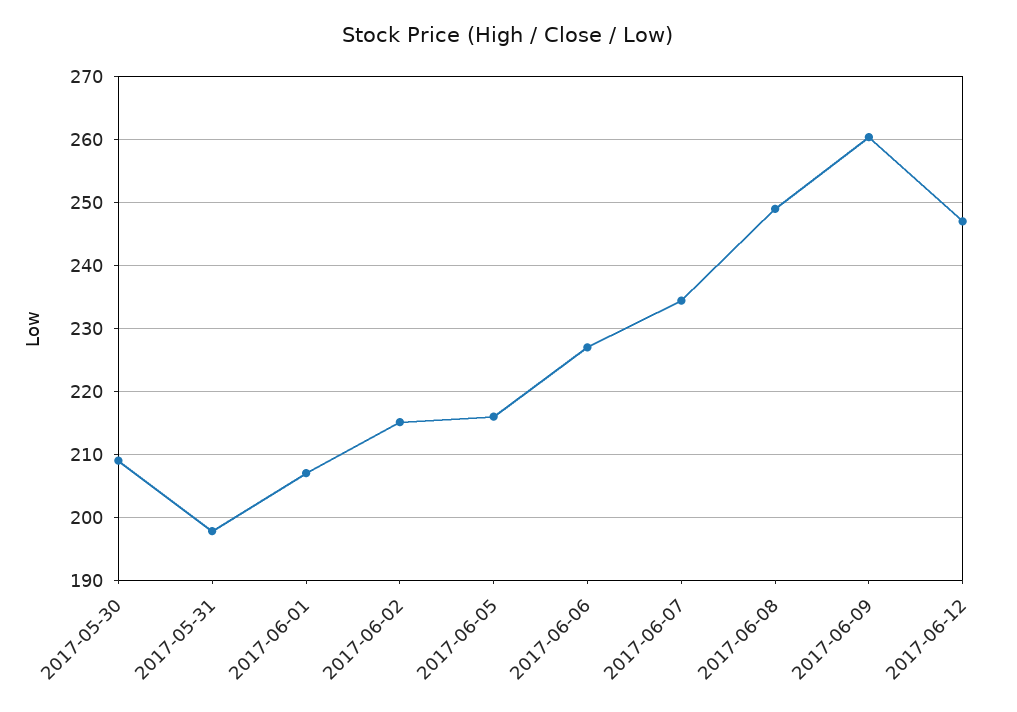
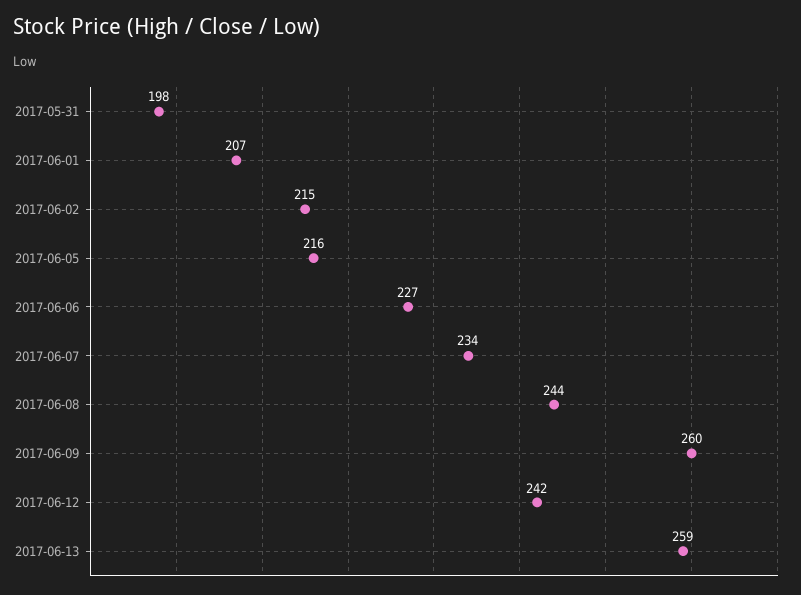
2017-05-30: 209 -> none
2017-06-08: 249 -> 244
2017-06-12: 247 -> 242
2017-06-13: none -> 259

